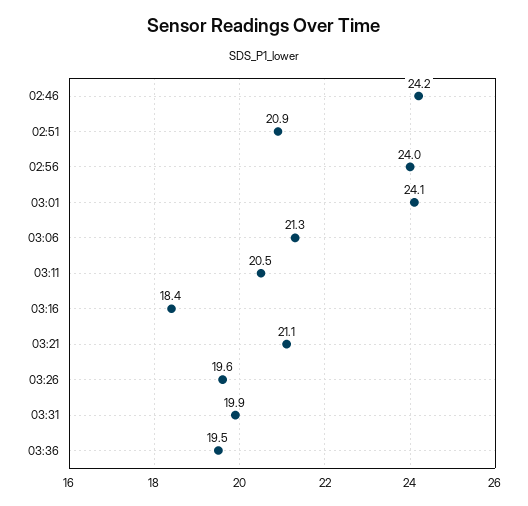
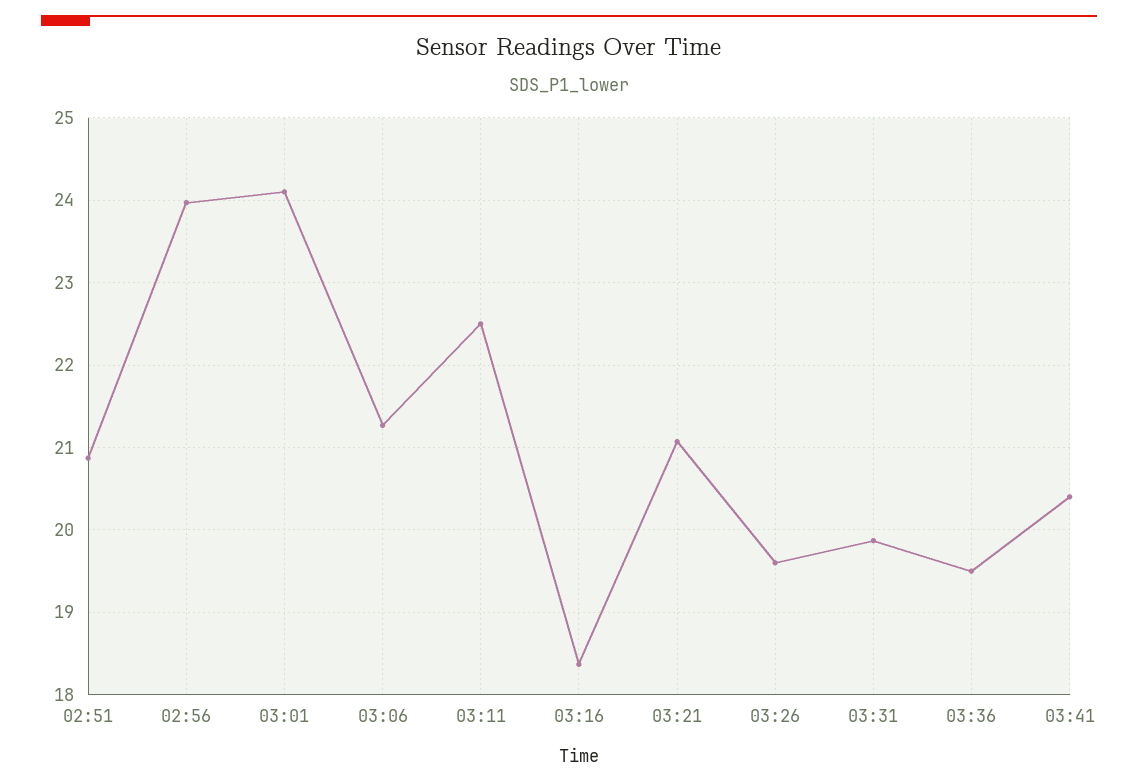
02:46: 24.2 -> none
03:11: 20.5 -> 22.5
03:41: none -> 20.4

